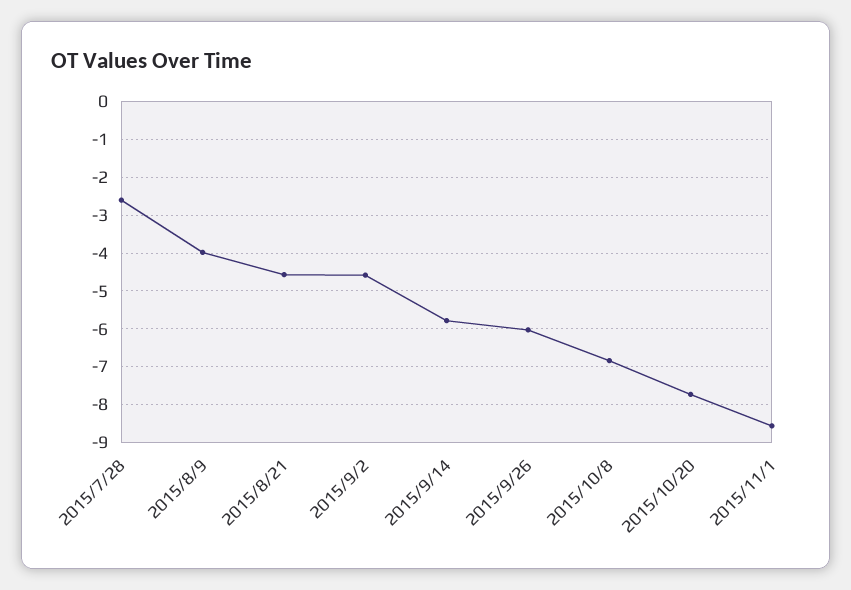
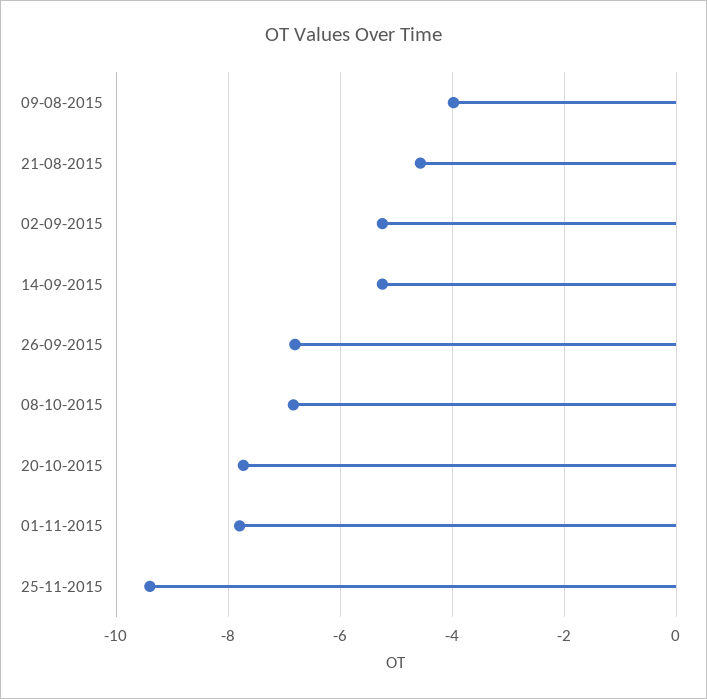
2015/7/28: -2.6 -> none
2015/9/2: -4.6 -> -5.2
2015/9/14: -5.8 -> -5.2
2015/9/26: -6 -> -6.8
2015/11/1: -8.6 -> -7.8
25-11-2015: none -> -9.4

